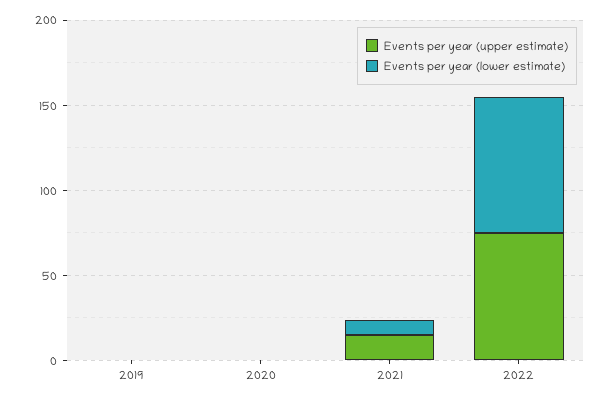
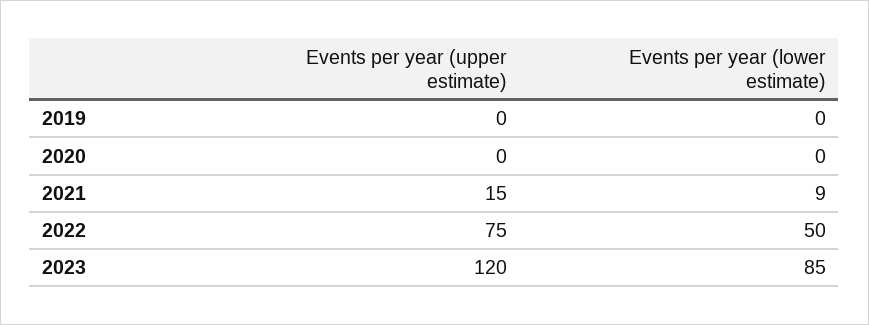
Events per year (lower estimate), 2022: 80 -> 50
Events per year (upper estimate), 2023: none -> 120
Events per year (lower estimate), 2023: none -> 85

